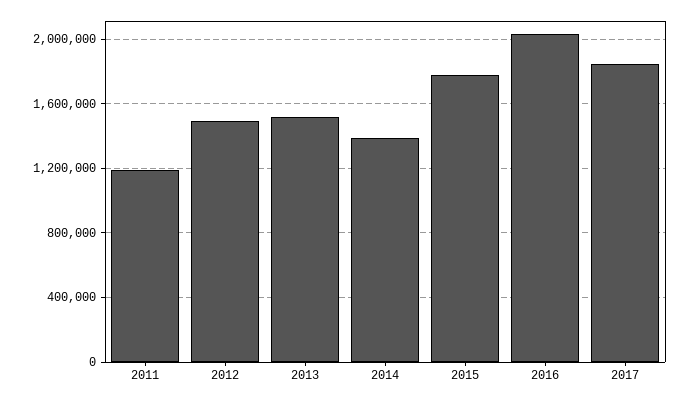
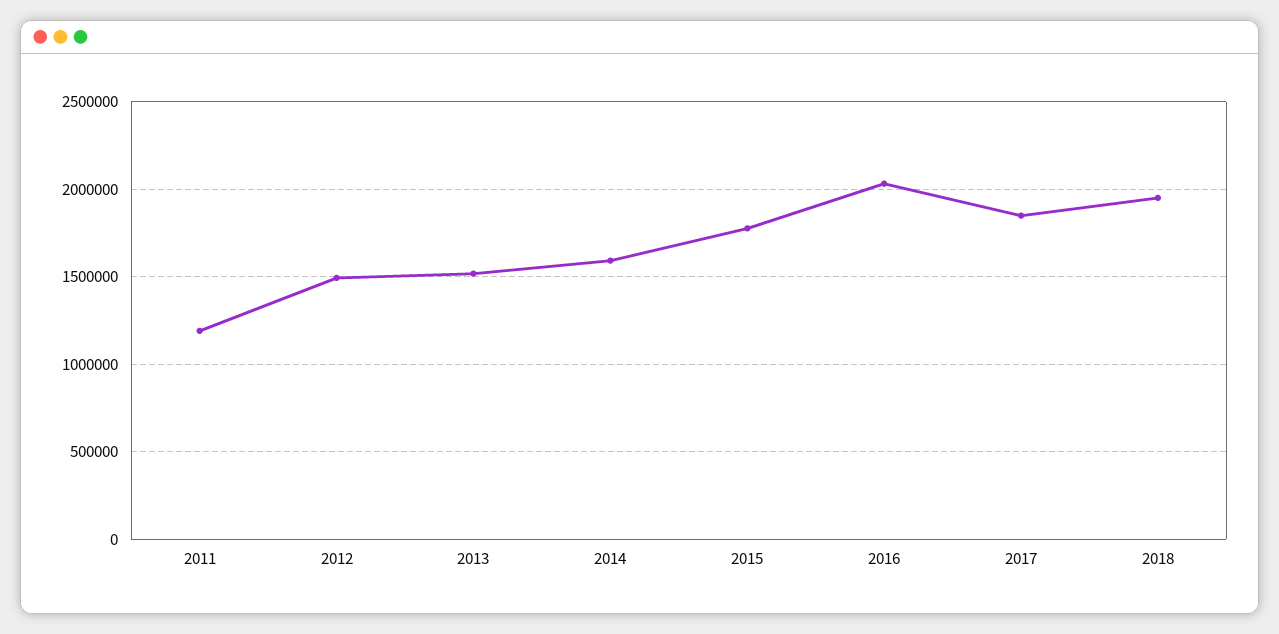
2014: 1400000 -> 1600000
2018: none -> 1950000

